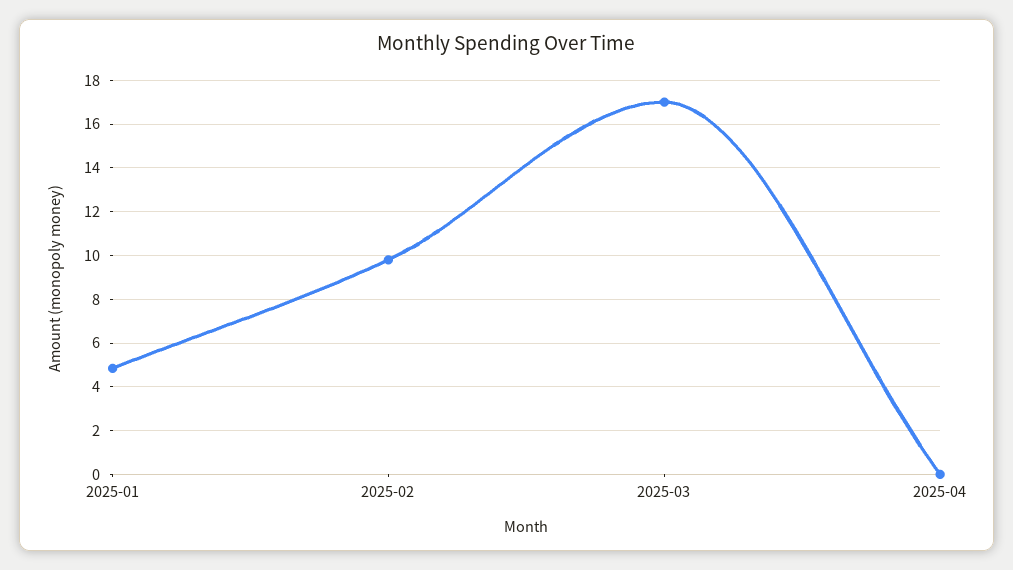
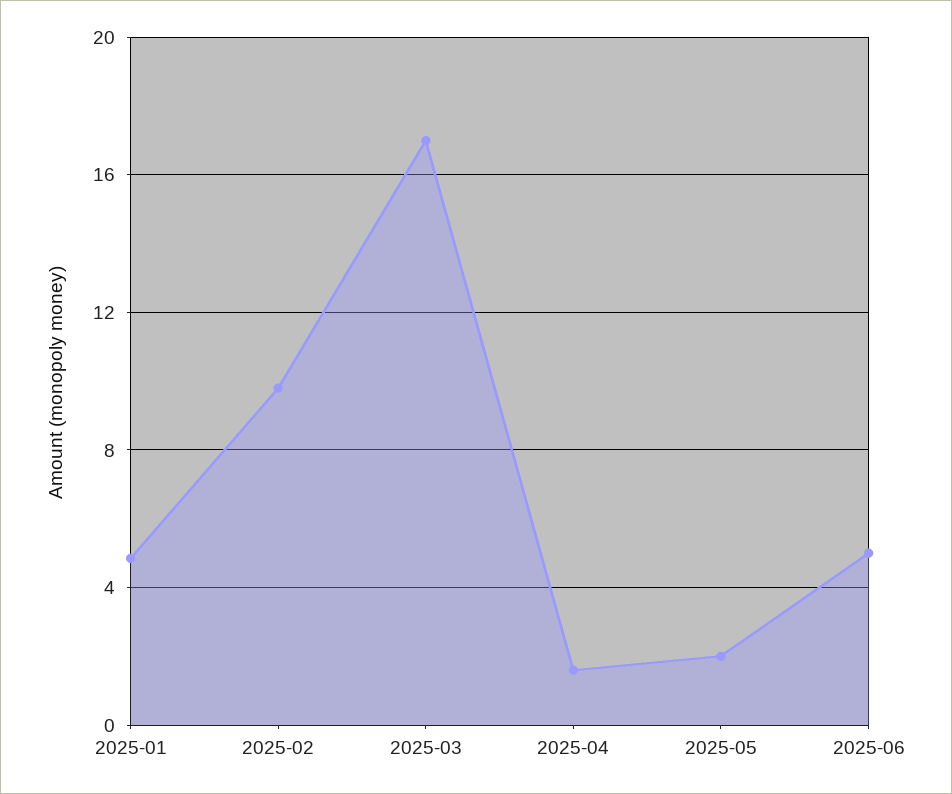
2025-04: 0 -> 1.5
2025-05: none -> 2
2025-06: none -> 5

